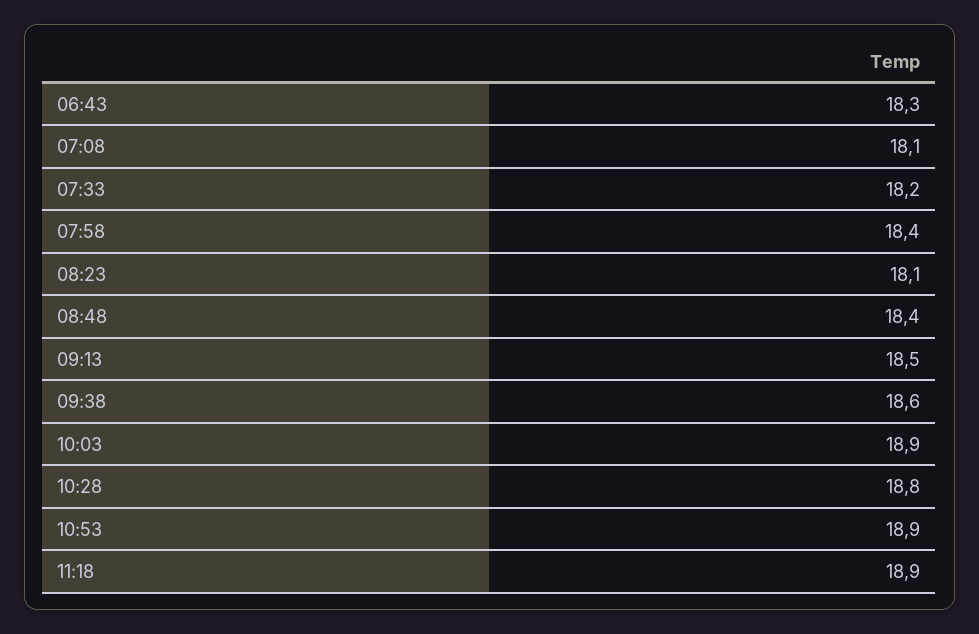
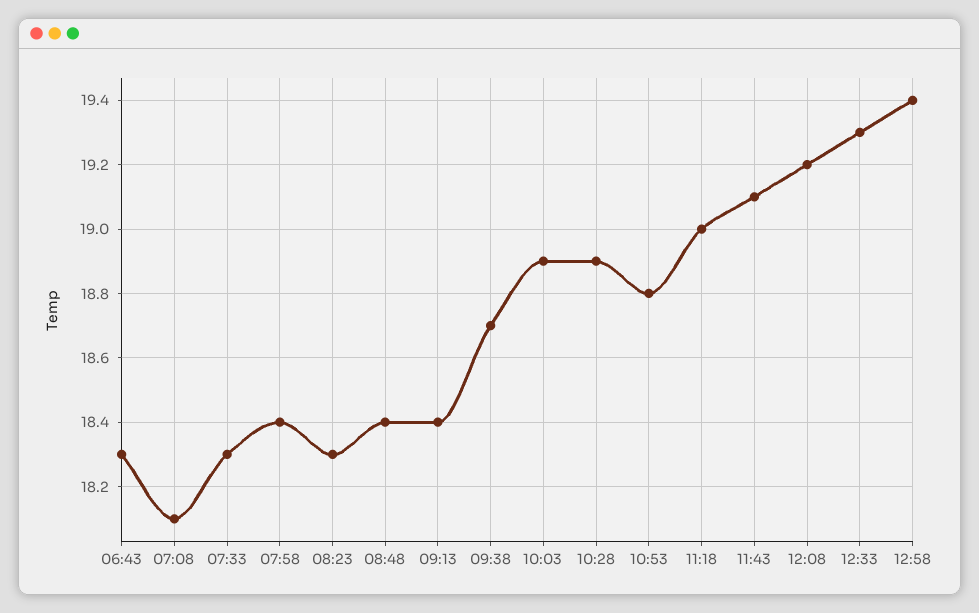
07:33: 18.2 -> 18.3
08:23: 18.1 -> 18.3
09:13: 18.5 -> 18.4
09:38: 18.6 -> 18.7
10:28: 18.8 -> 18.9
10:53: 18.9 -> 18.8
11:18: 18.9 -> 19
11:43: none -> 19.1
12:08: none -> 19.2
12:33: none -> 19.3
12:58: none -> 19.4

